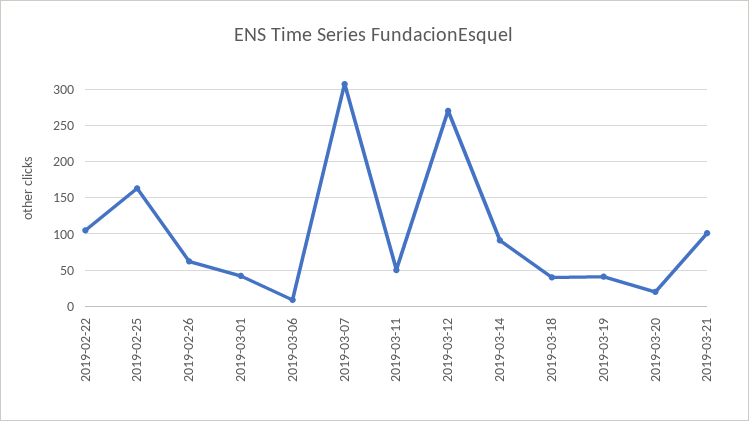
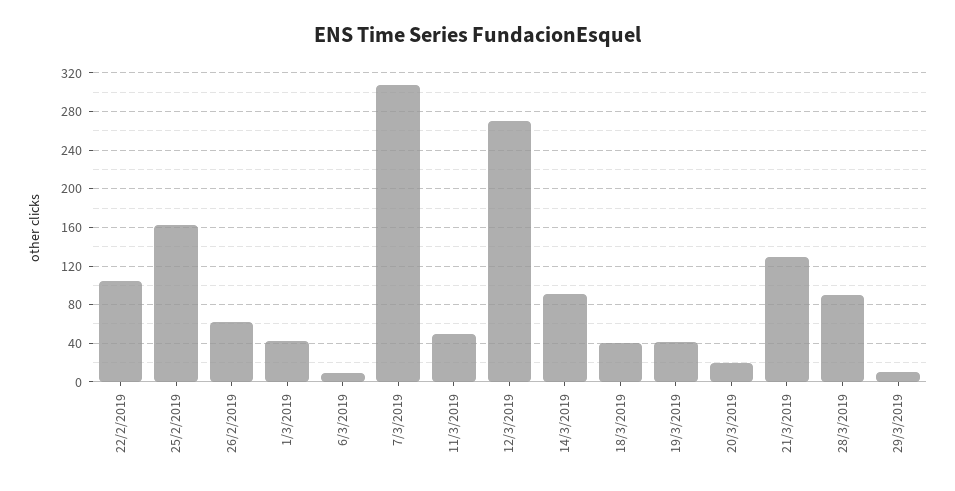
2019-03-21: 100 -> 130
28/3/2019: none -> 90
29/3/2019: none -> 10

